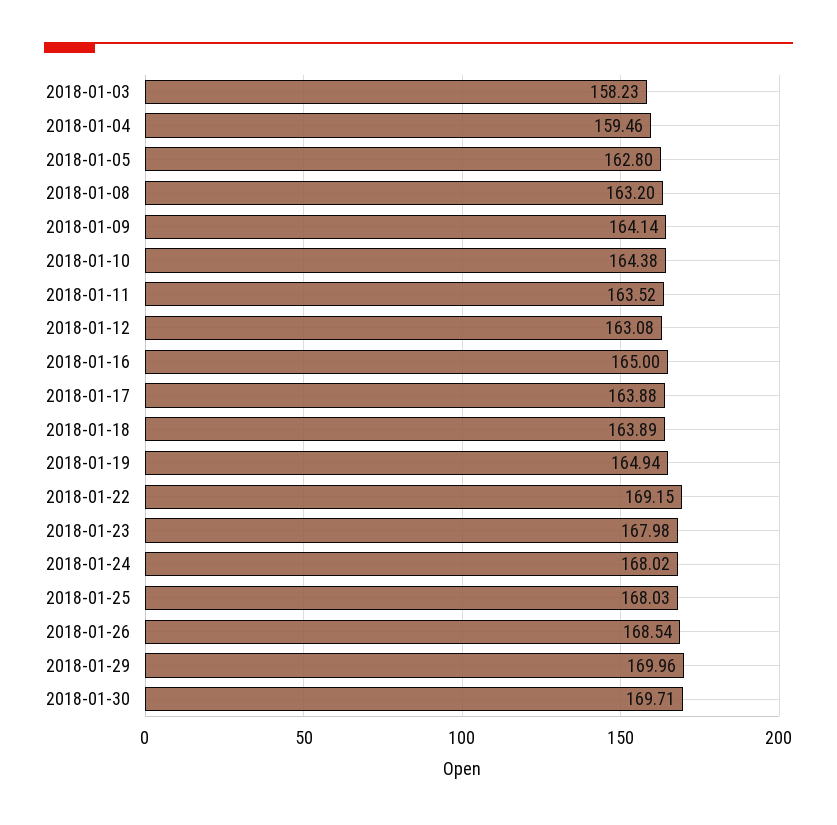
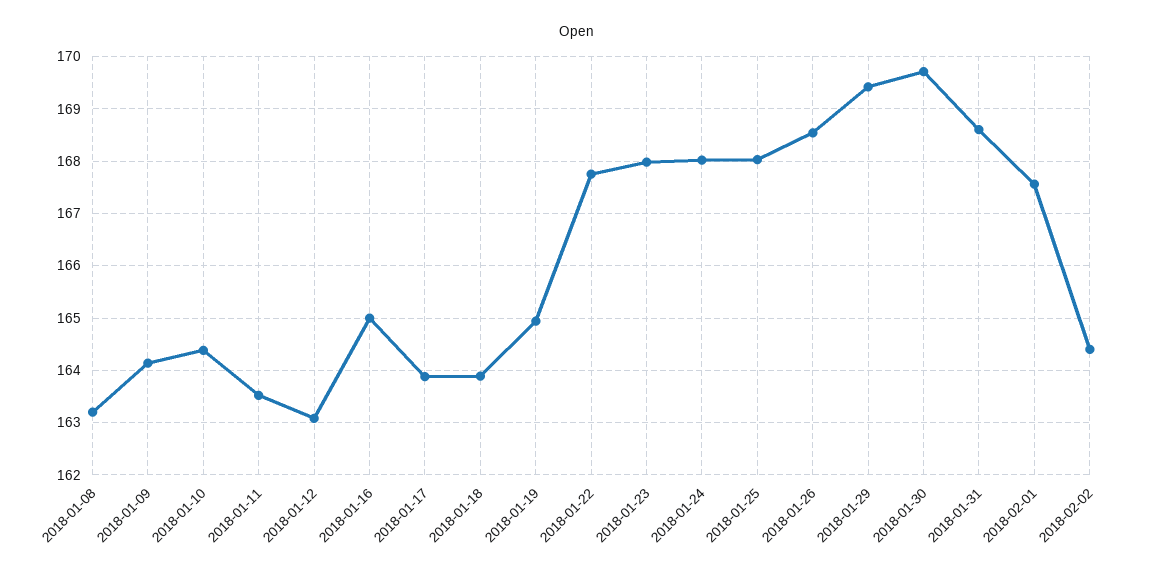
2018-01-03: 158.23 -> none
2018-01-04: 159.46 -> none
2018-01-05: 162.8 -> none
2018-01-22: 169.15 -> 167.8
2018-01-29: 169.96 -> 169.4
2018-01-31: none -> 168.6
2018-02-01: none -> 167.6
2018-02-02: none -> 164.4

